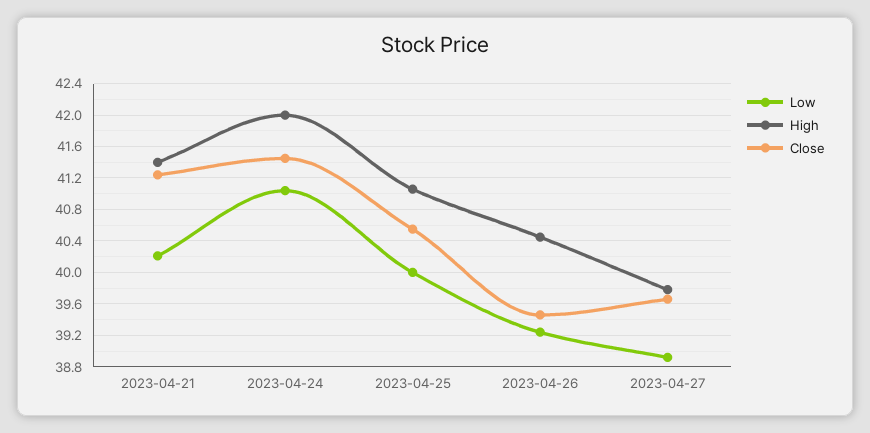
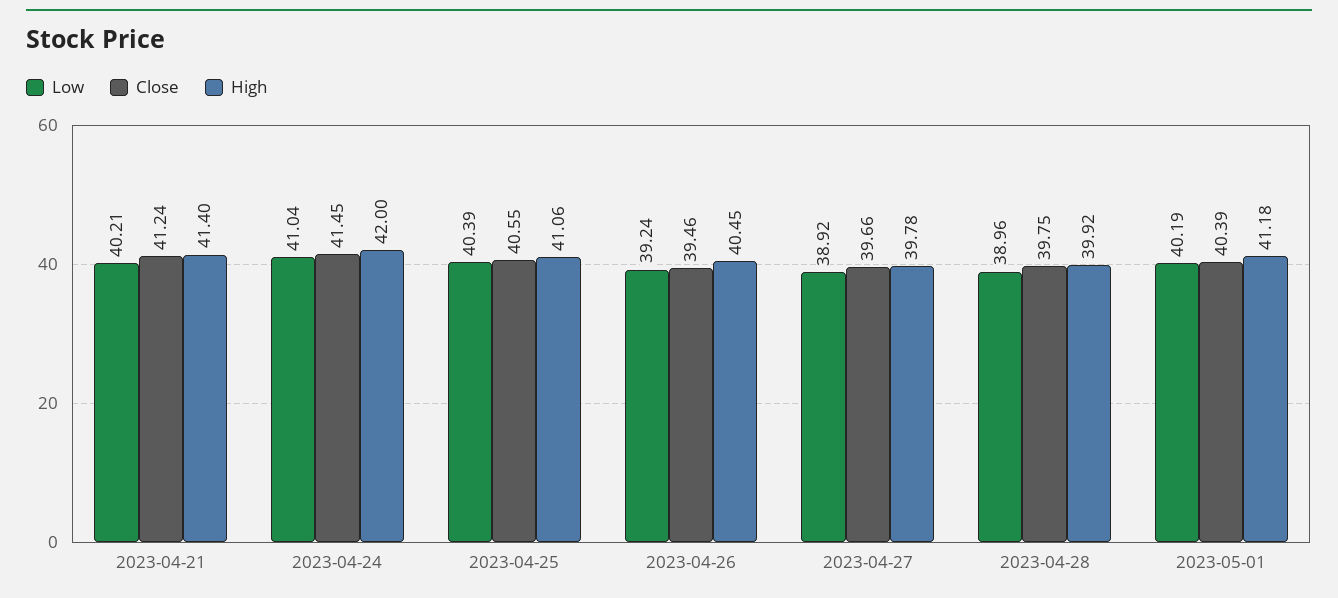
Low, 2023-04-25: 40 -> 40.39
Low, 2023-04-28: none -> 38.96
Close, 2023-04-28: none -> 39.75
High, 2023-04-28: none -> 39.92
Low, 2023-05-01: none -> 40.19
Close, 2023-05-01: none -> 40.39
High, 2023-05-01: none -> 41.18

